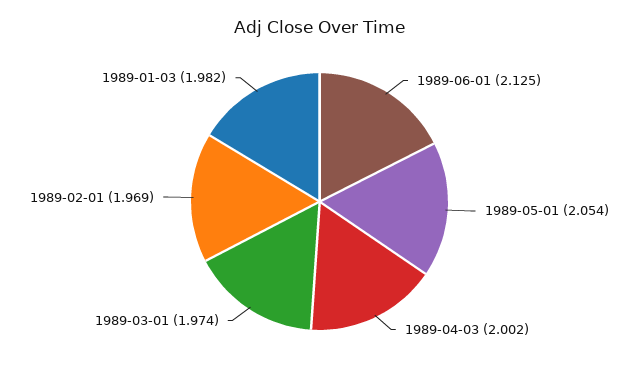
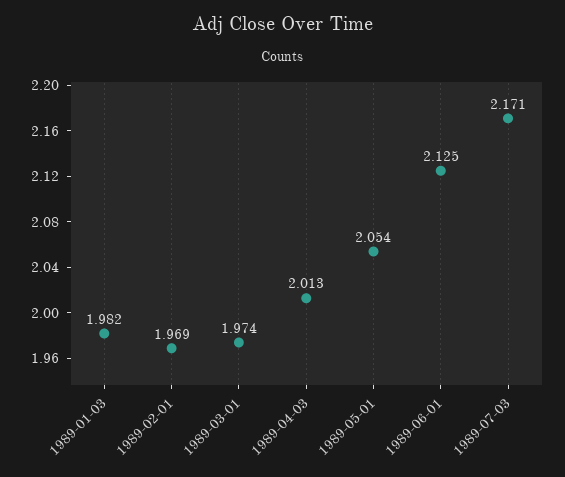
1989-04-03: 2.002 -> 2.013
1989-07-03: none -> 2.171

